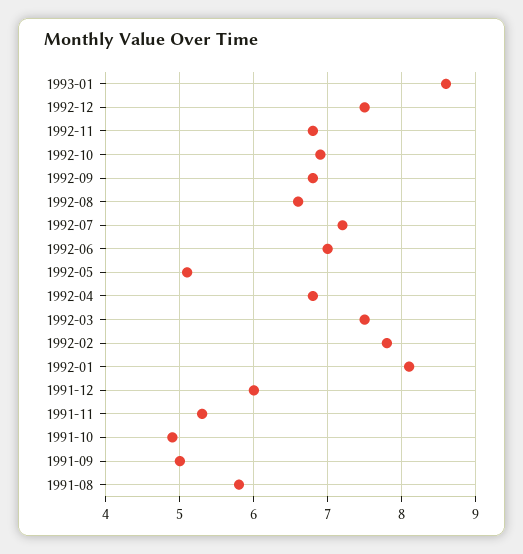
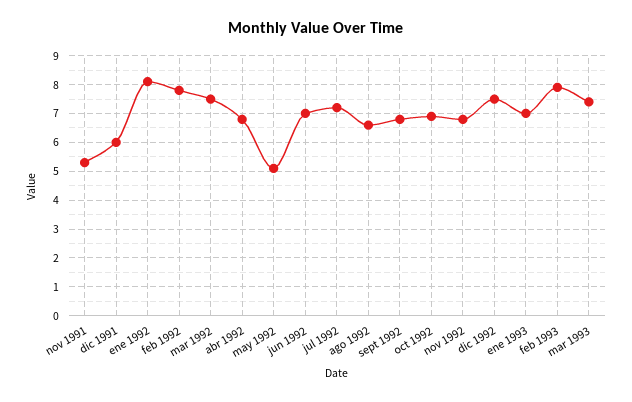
1993-01: 8.6 -> 7
1991-10: 4.9 -> none
1991-09: 5 -> none
1991-08: 5.8 -> none
feb 1993: none -> 8
mar 1993: none -> 7.5

